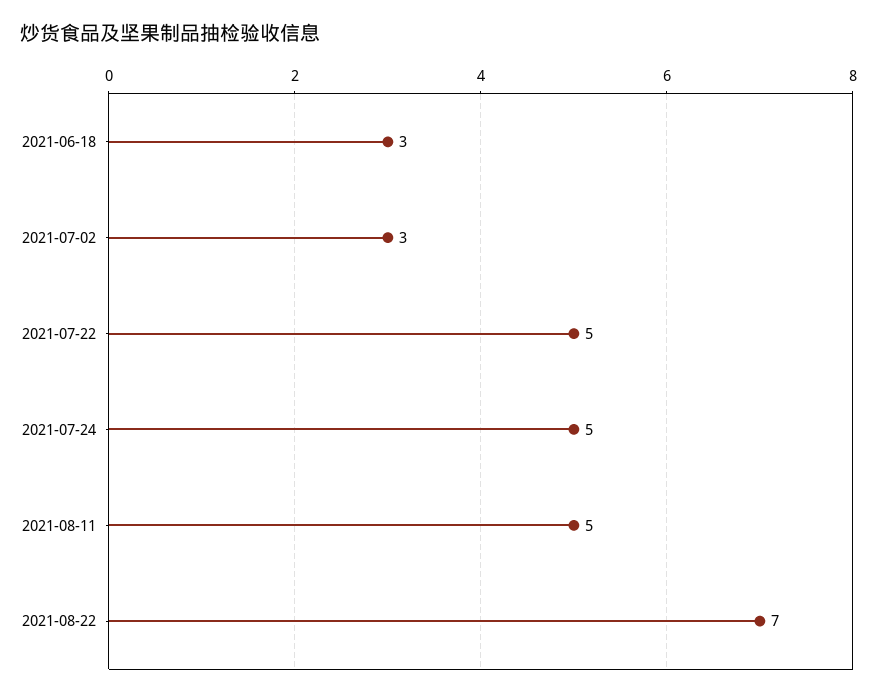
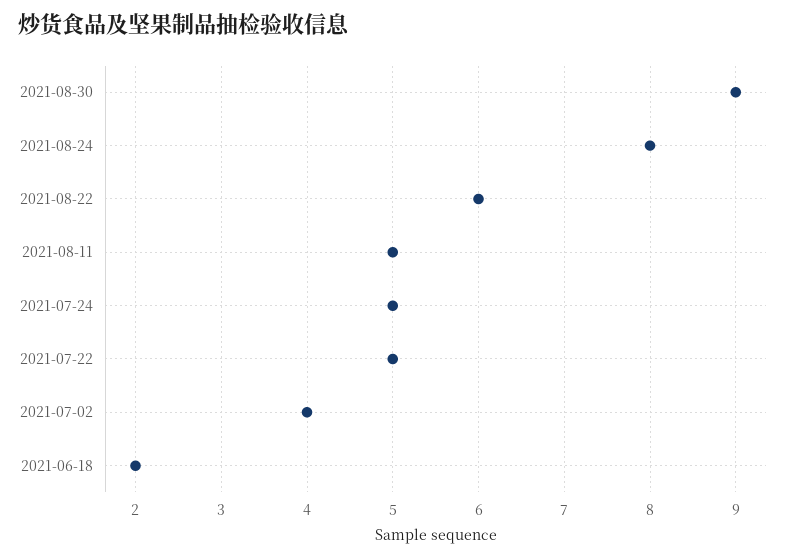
2021-06-18: 3 -> 2
2021-07-02: 3 -> 4
2021-08-22: 7 -> 6
2021-08-30: none -> 9
2021-08-24: none -> 8

